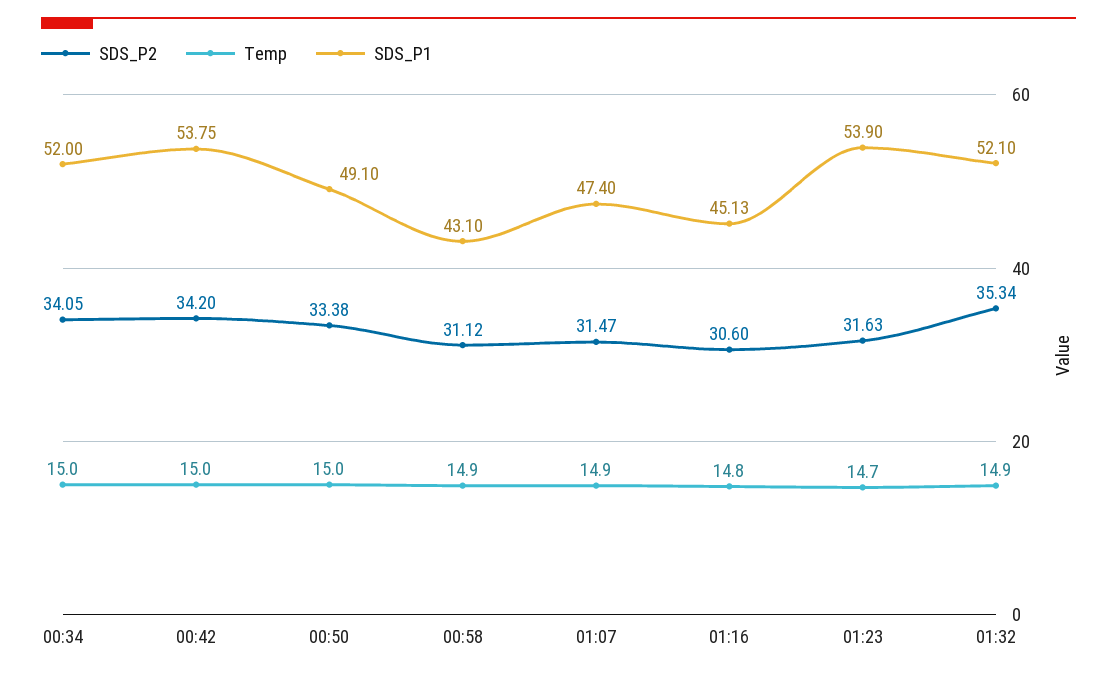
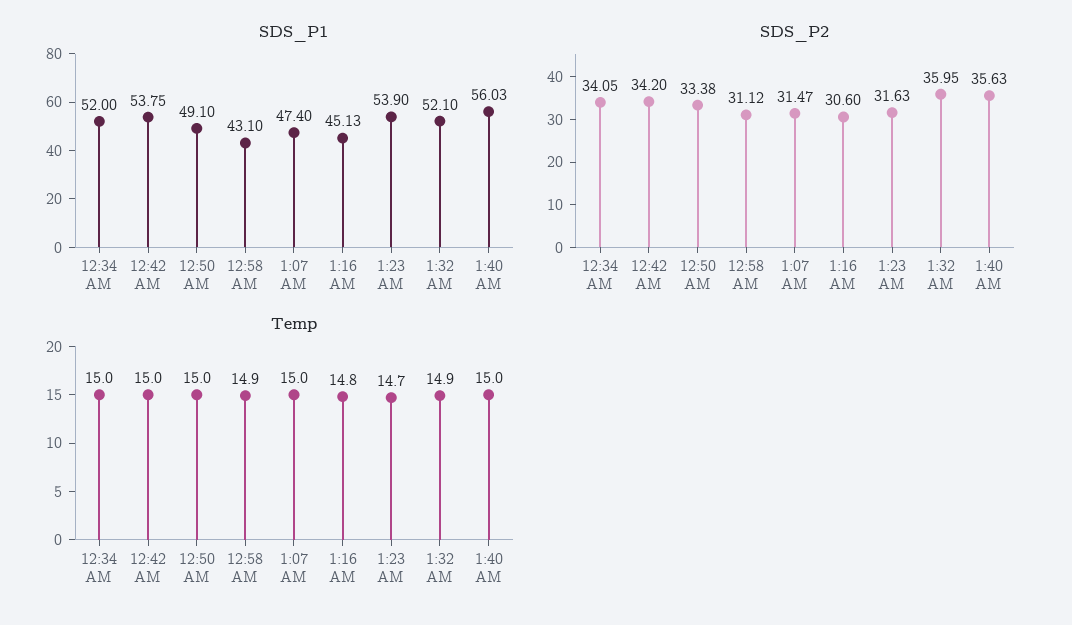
Temp, 01:07: 14.9 -> 15
SDS_P2, 01:32: 35.34 -> 35.95
SDS_P1, 1:40 AM: none -> 56.03
SDS_P2, 1:40 AM: none -> 35.63
Temp, 1:40 AM: none -> 15

